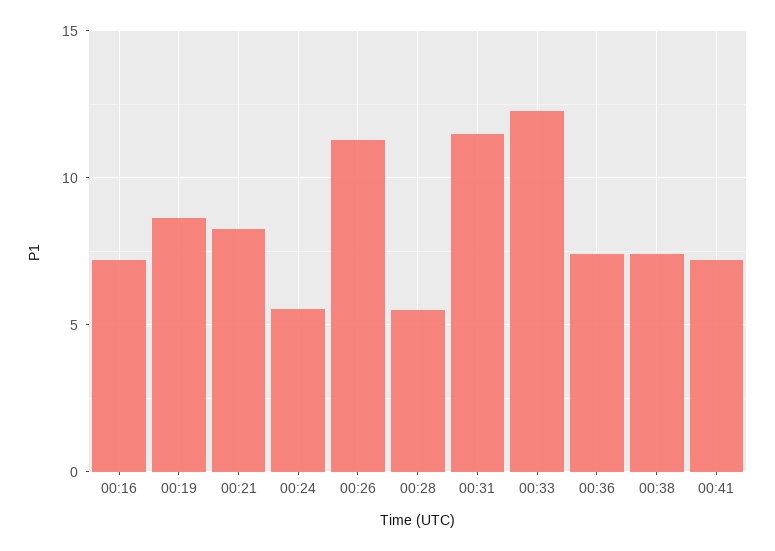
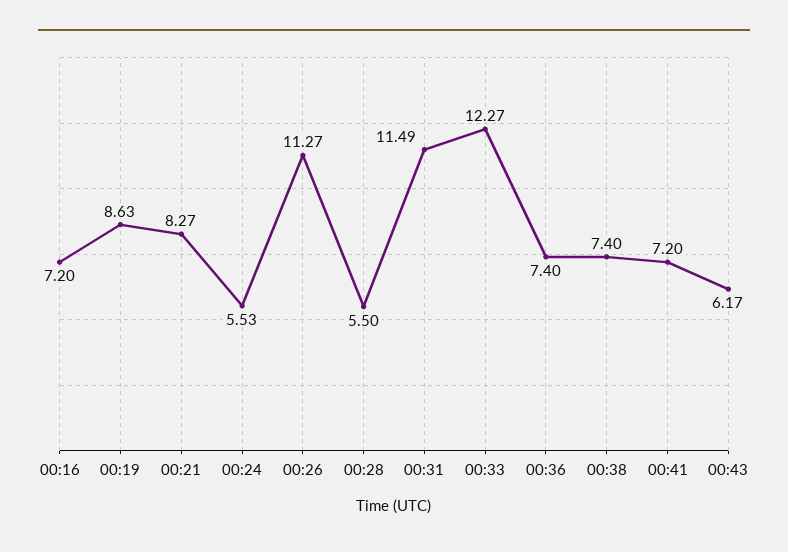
00:43: none -> 6.17

